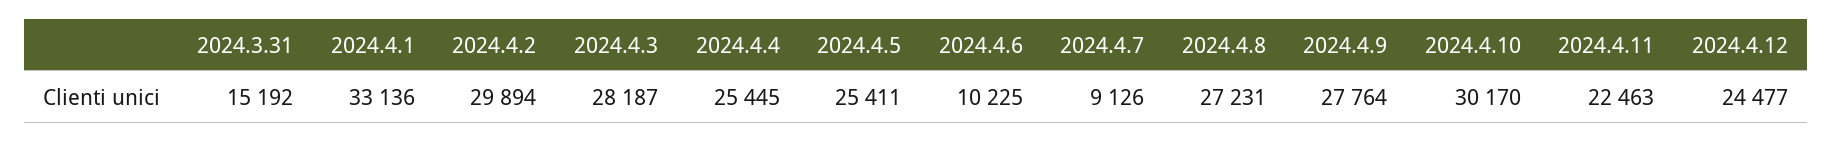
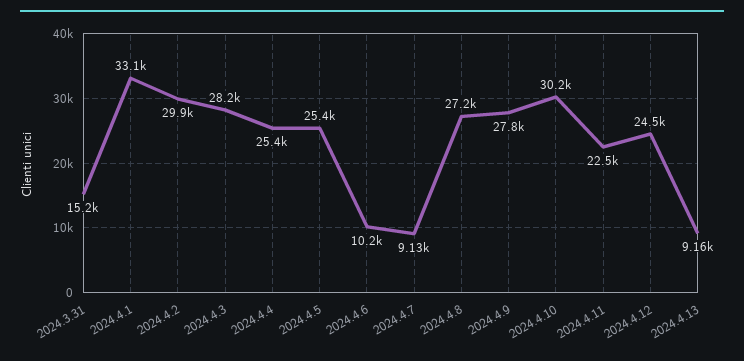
2024.4.13: none -> 9160

